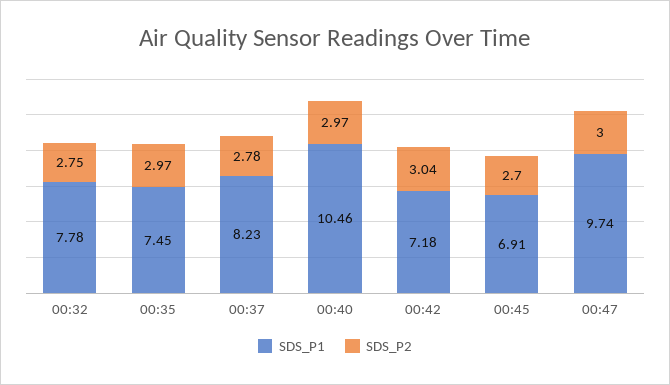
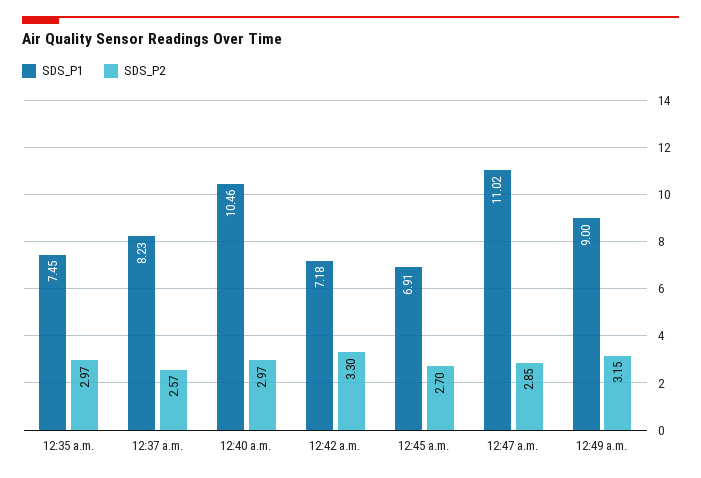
SDS_P1, 00:32: 7.78 -> none
SDS_P2, 00:32: 2.75 -> none
SDS_P2, 00:37: 2.78 -> 2.57
SDS_P2, 00:42: 3.04 -> 3.3
SDS_P1, 00:47: 9.74 -> 11.02
SDS_P2, 00:47: 3 -> 2.85
SDS_P1, 12:49 a.m.: none -> 9
SDS_P2, 12:49 a.m.: none -> 3.15

